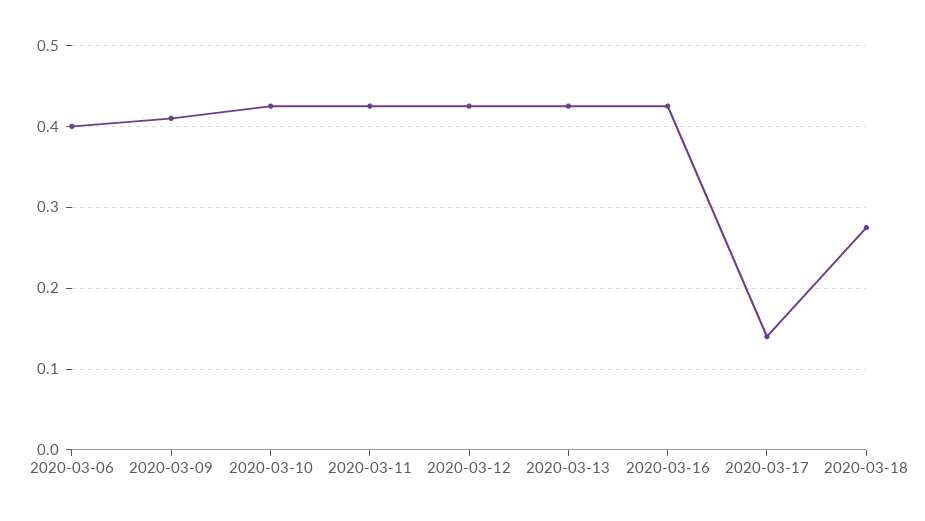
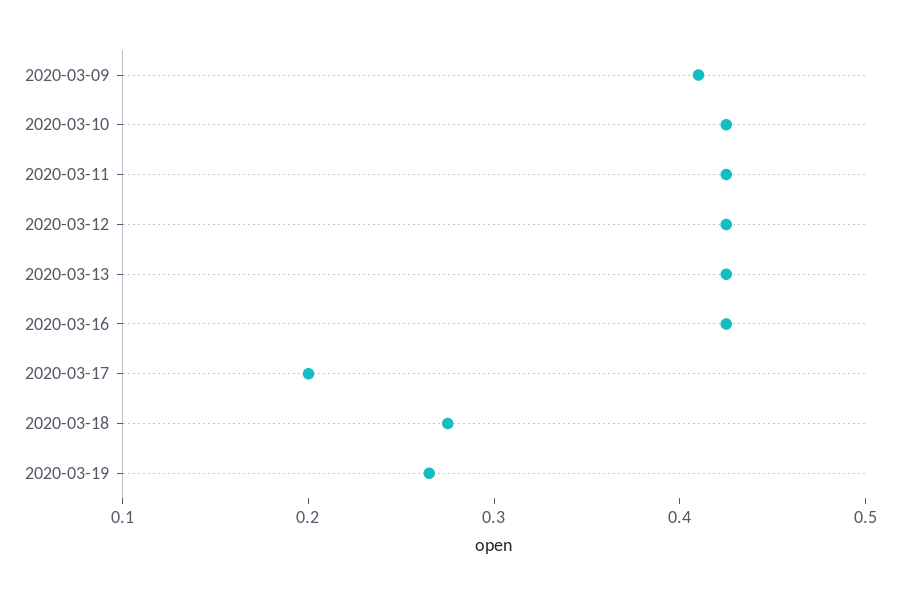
2020-03-06: 0.4 -> none
2020-03-17: 0.14 -> 0.2
2020-03-19: none -> 0.26

